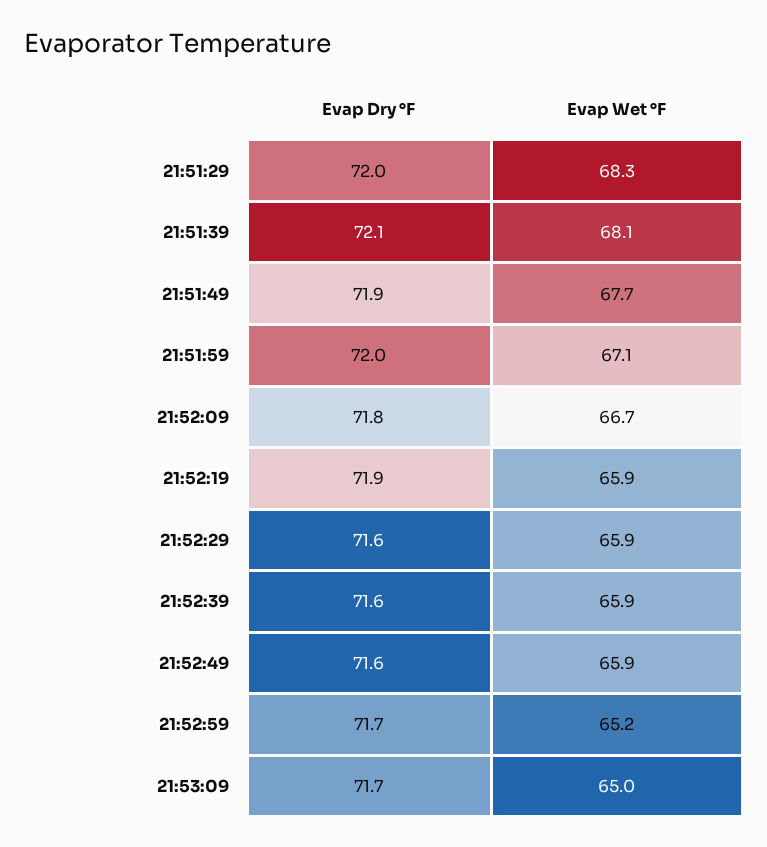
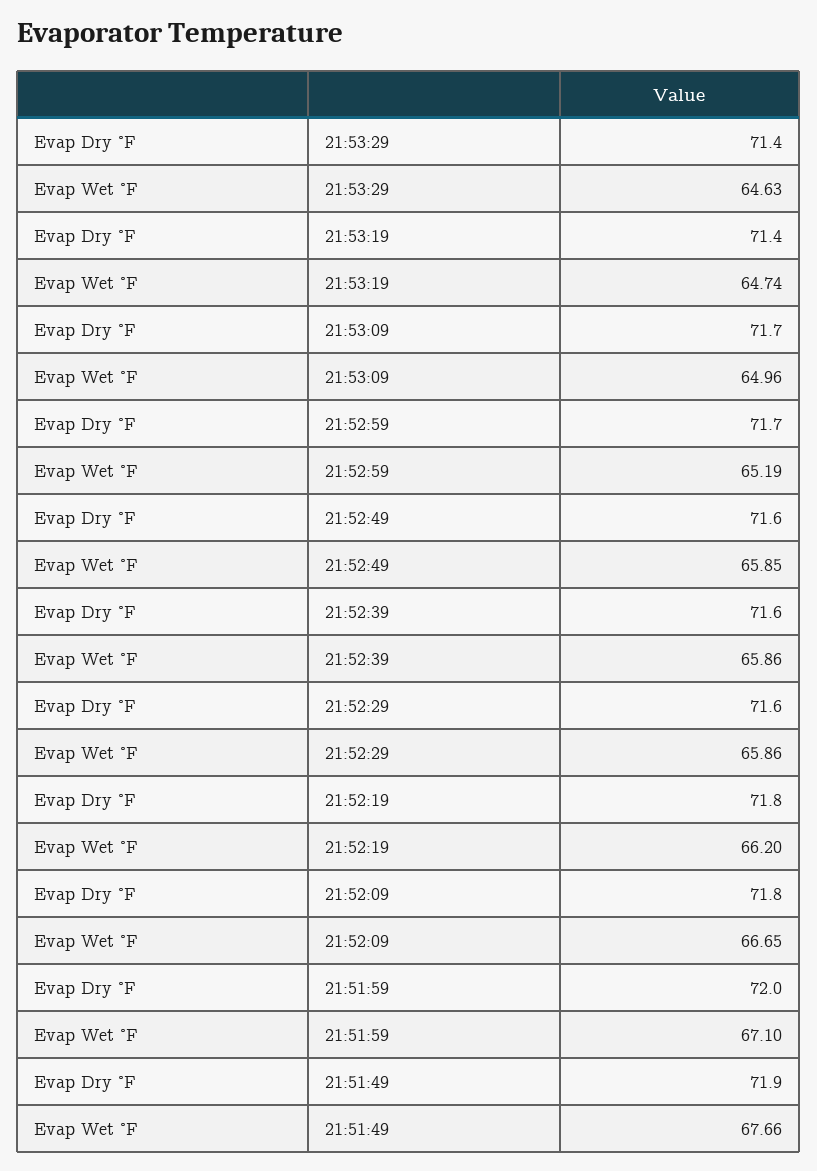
Evap Dry °F, 21:51:29: 72 -> none
Evap Wet °F, 21:51:29: 68.3 -> none
Evap Dry °F, 21:51:39: 72.1 -> none
Evap Wet °F, 21:51:39: 68.1 -> none
Evap Dry °F, 21:52:19: 71.9 -> 71.8
Evap Wet °F, 21:52:19: 65.9 -> 66.2
Evap Dry °F, 21:53:29: none -> 71.4
Evap Wet °F, 21:53:29: none -> 64.63
Evap Dry °F, 21:53:19: none -> 71.4
Evap Wet °F, 21:53:19: none -> 64.74

